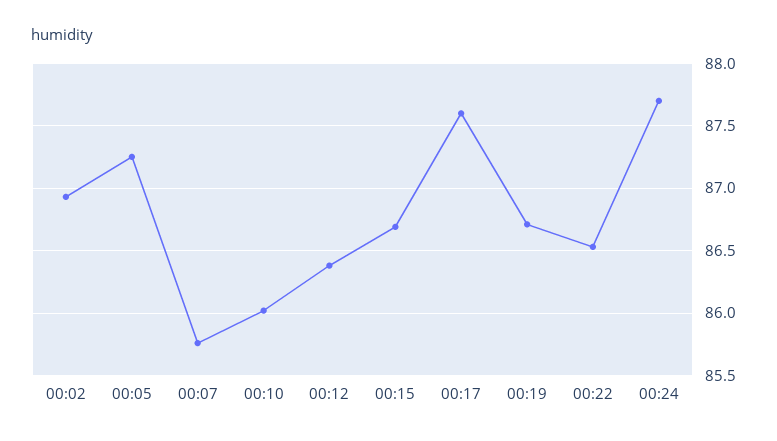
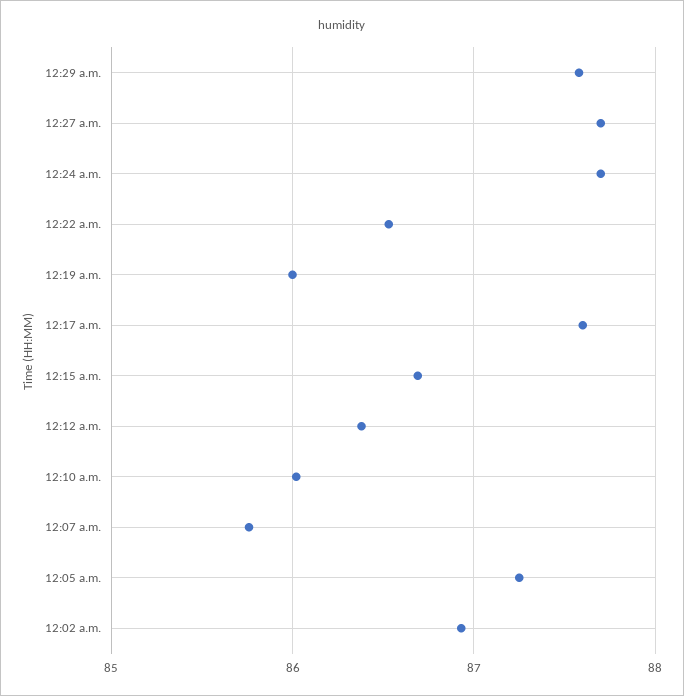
00:19: 86.7 -> 86
12:29 a.m.: none -> 87.6
12:27 a.m.: none -> 87.7

